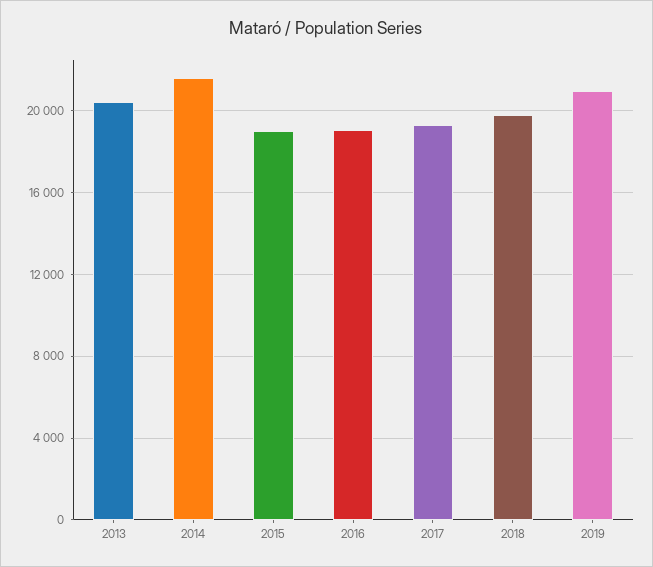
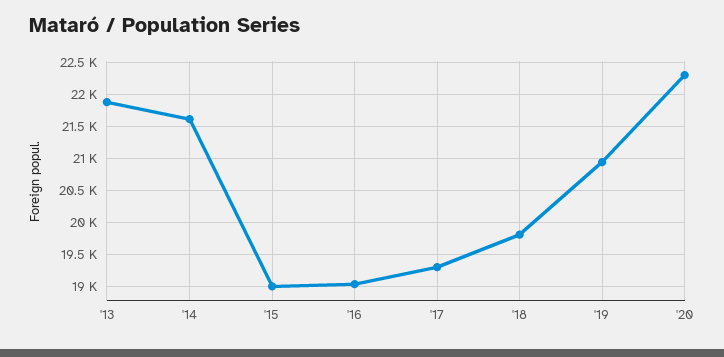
2013: 20500 -> 21900
'20: none -> 22300

